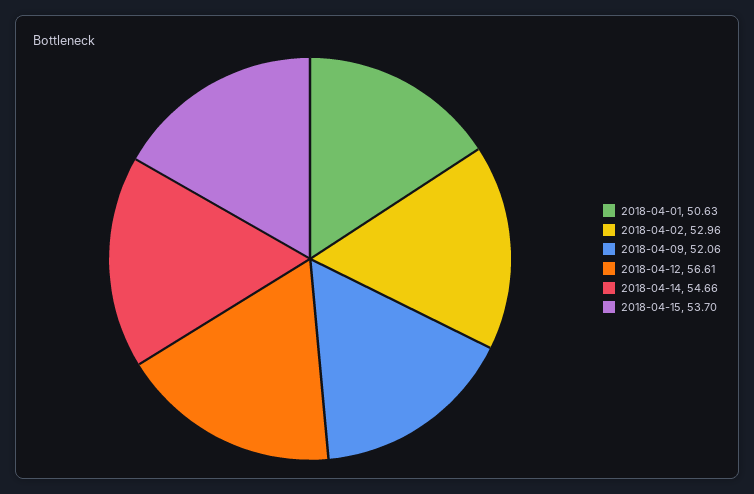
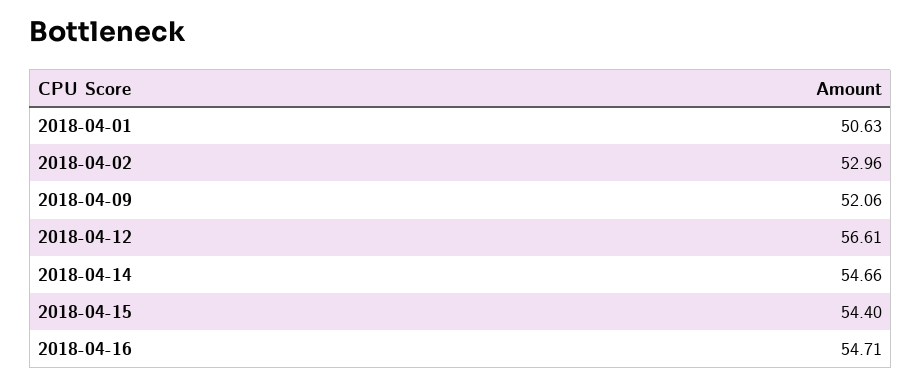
2018-04-15: 53.7 -> 54.4
2018-04-16: none -> 54.71

